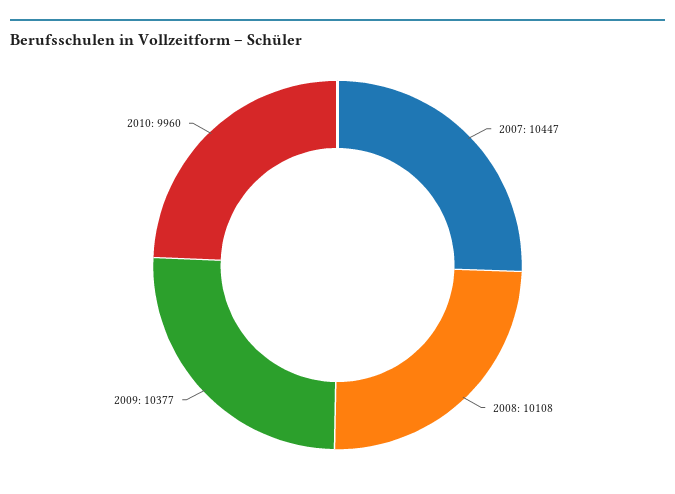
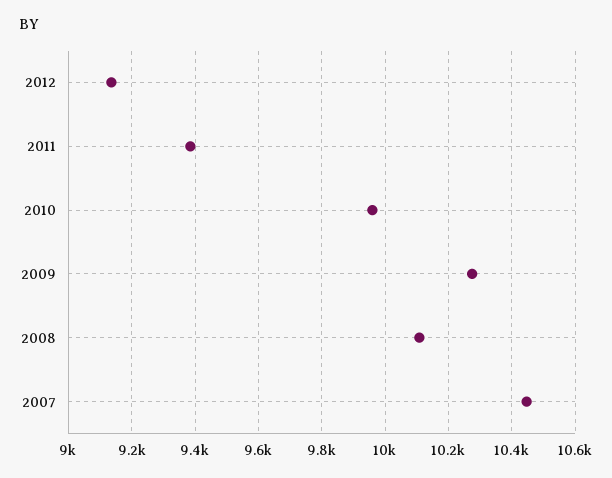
2009: 10377 -> 10280
2012: none -> 9140
2011: none -> 9380

